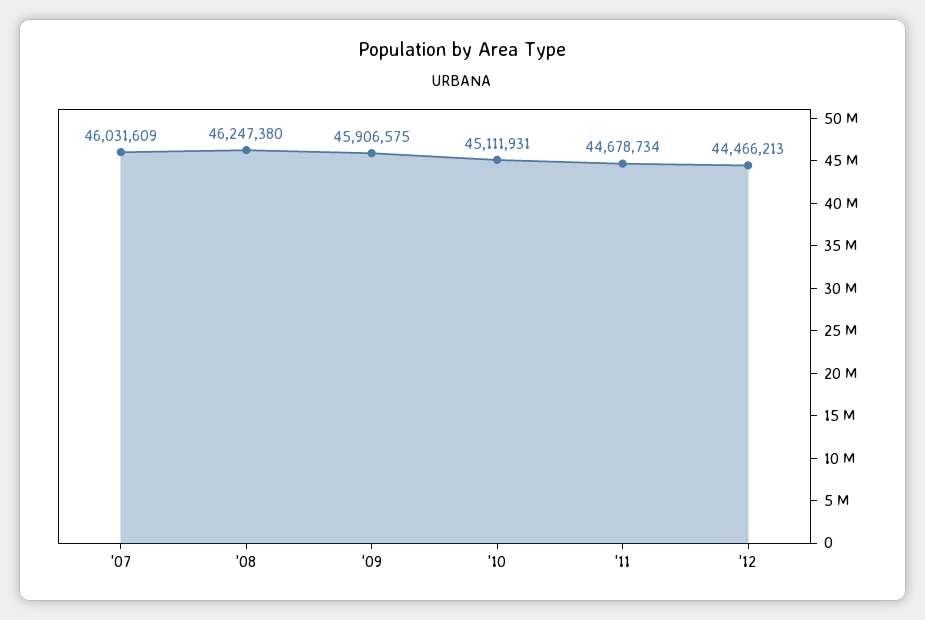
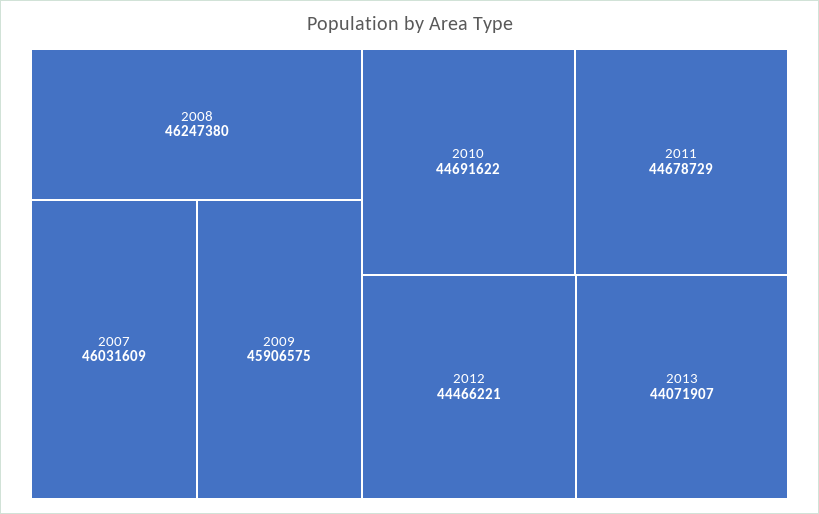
'10: 45111931 -> 44691622
'11: 44678734 -> 44678729
'12: 44466213 -> 44466221
2013: none -> 44071907

